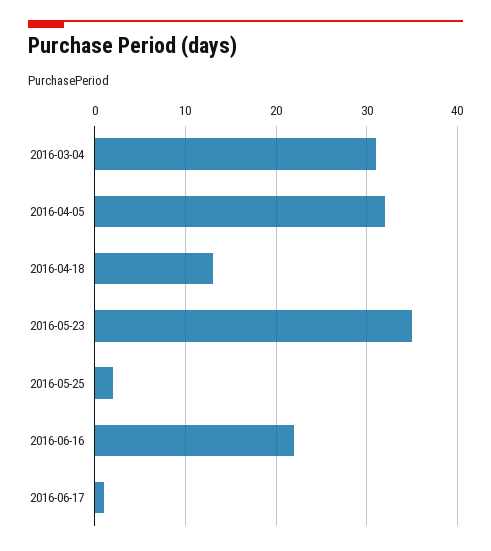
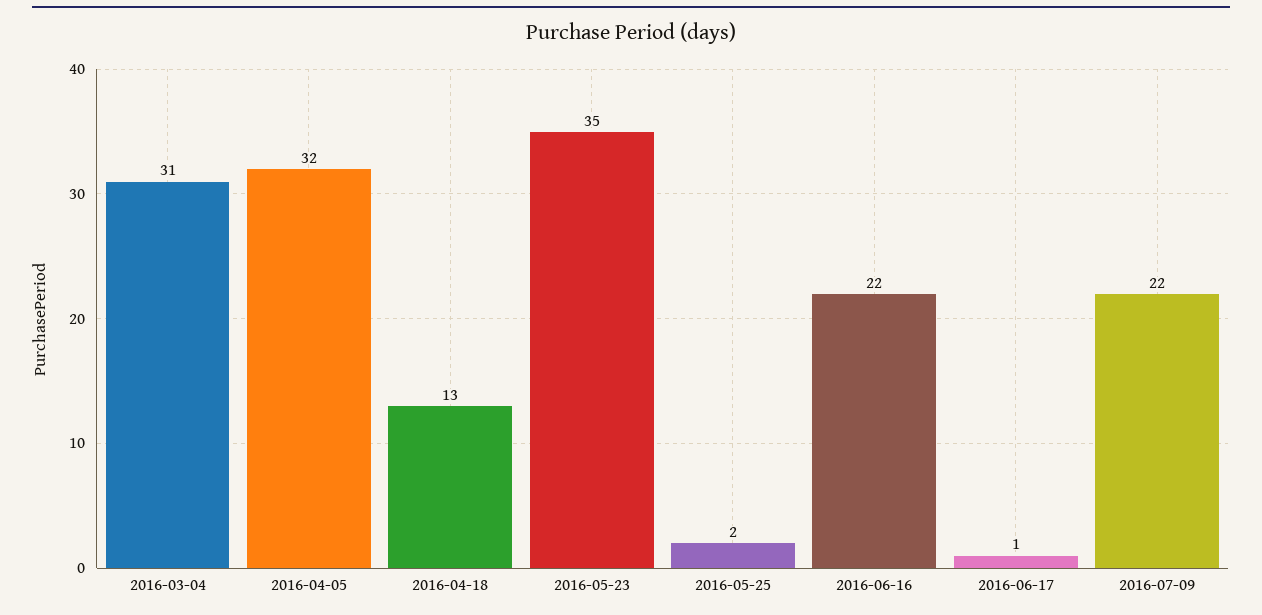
2016-07-09: none -> 22

